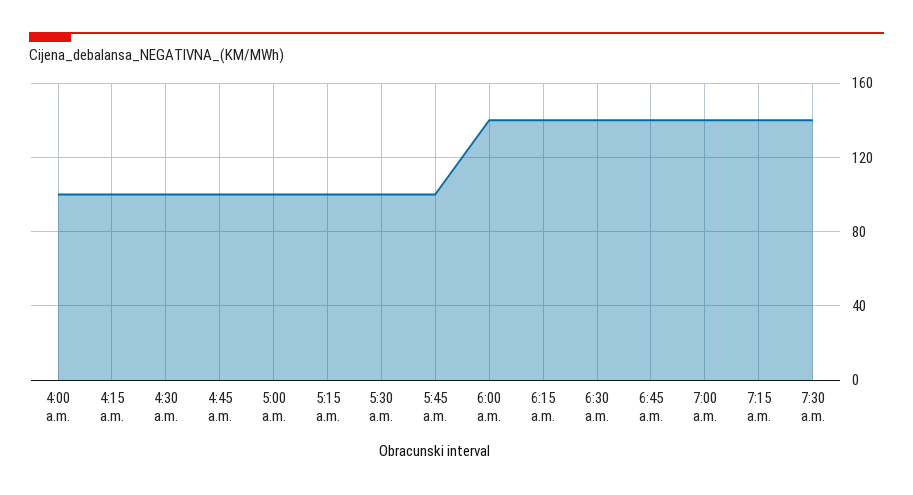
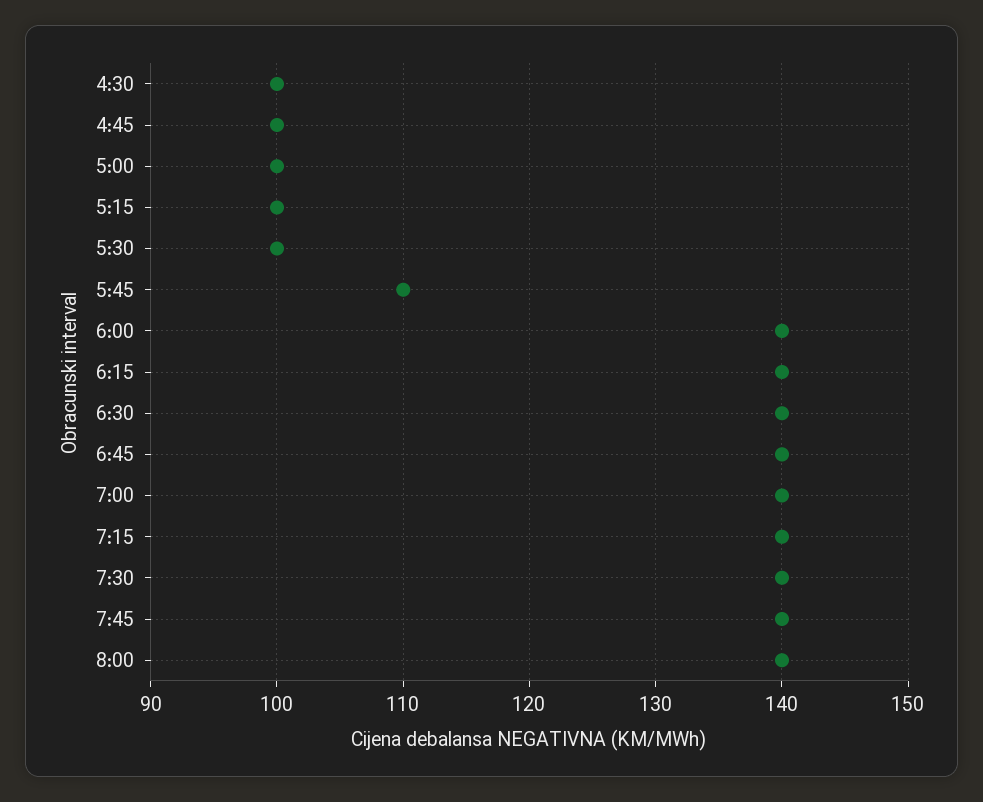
4:00 a.m.: 100 -> none
4:15 a.m.: 100 -> none
5:45 a.m.: 100 -> 110
7:45: none -> 140
8:00: none -> 140

